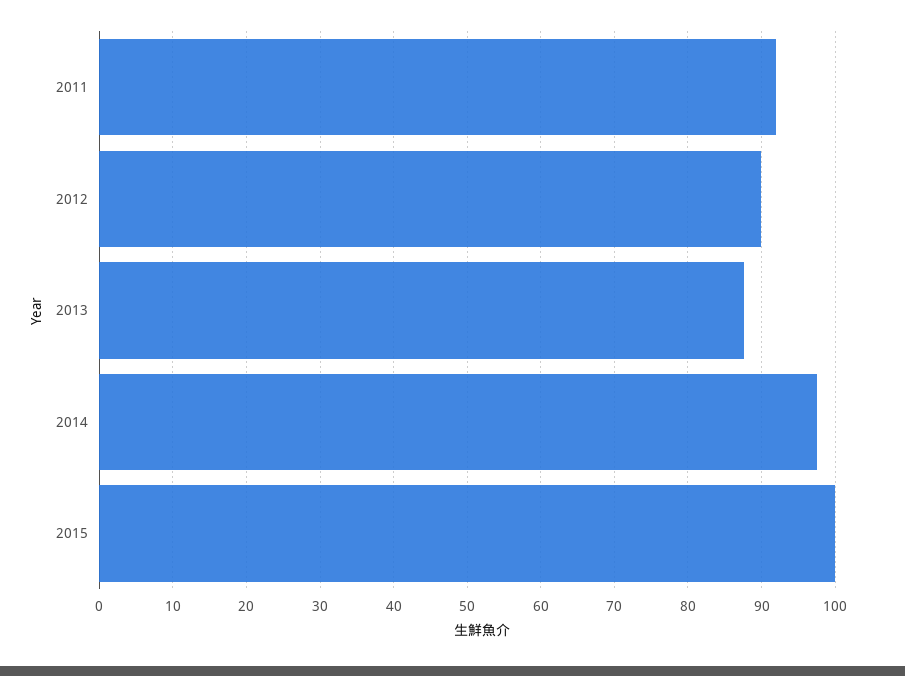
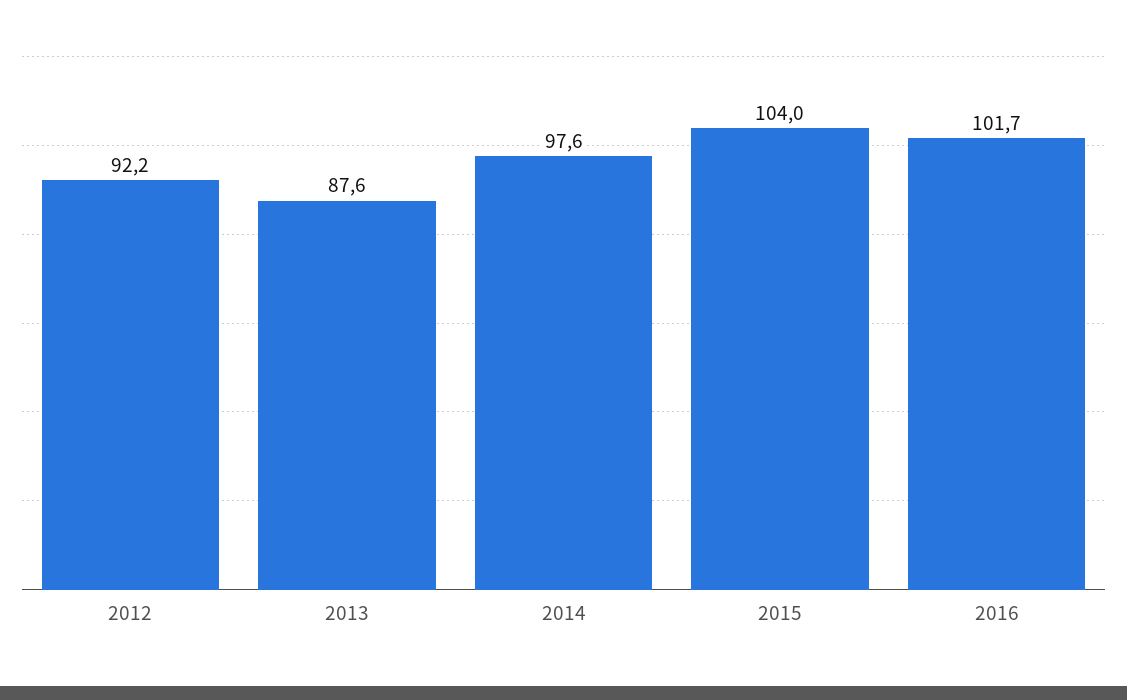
2011: 92 -> none
2012: 90 -> 92.2
2015: 100 -> 104
2016: none -> 101.7

